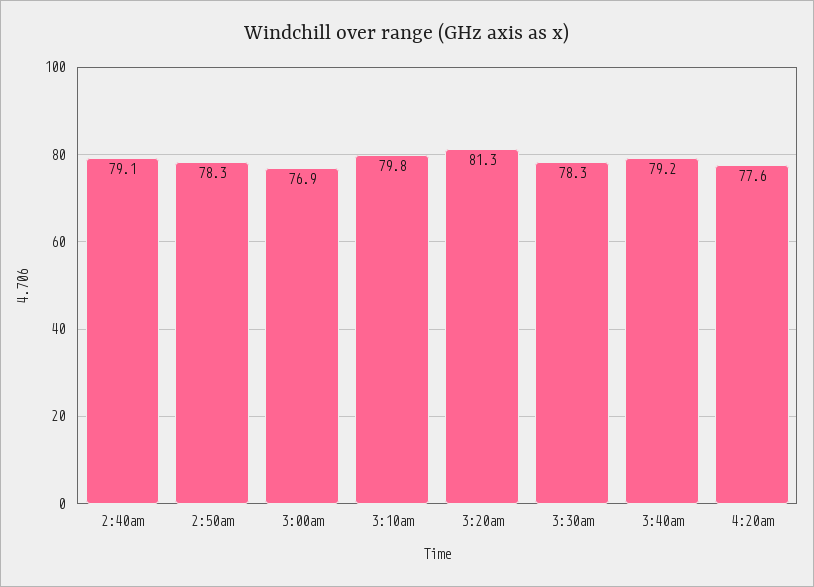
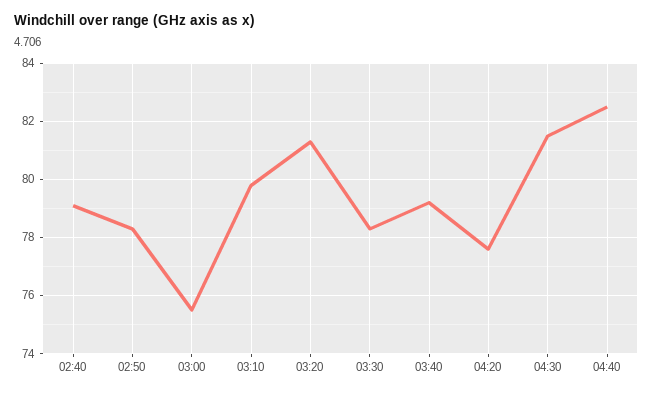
3:00am: 76.9 -> 75.5
04:30: none -> 81.5
04:40: none -> 82.5

